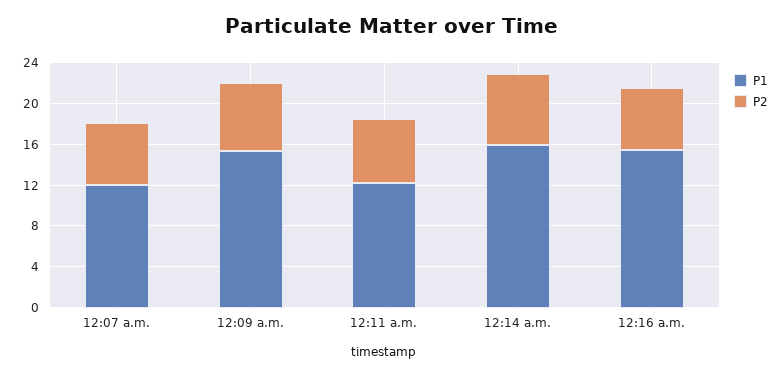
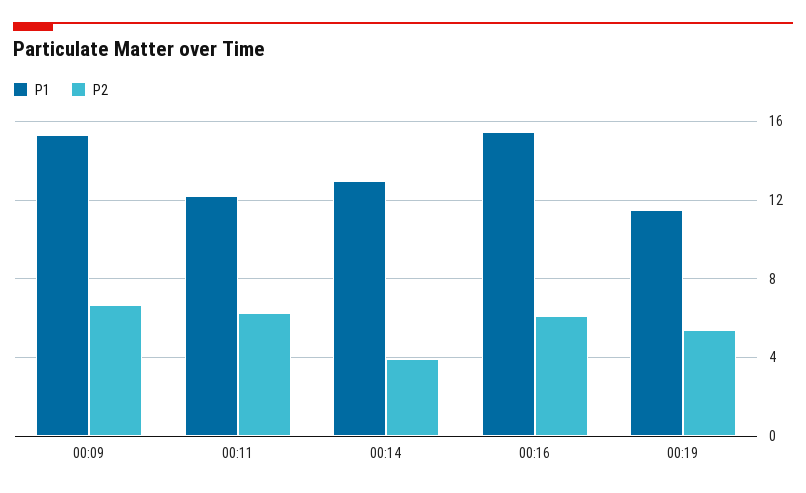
P1, 12:07 a.m.: 12 -> none
P2, 12:07 a.m.: 6 -> none
P1, 12:14 a.m.: 16 -> 13
P2, 12:14 a.m.: 7 -> 4
P1, 00:19: none -> 11.5
P2, 00:19: none -> 5.5

